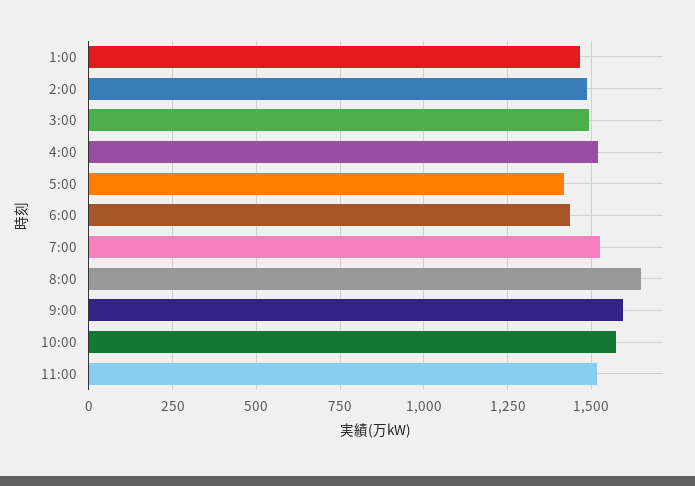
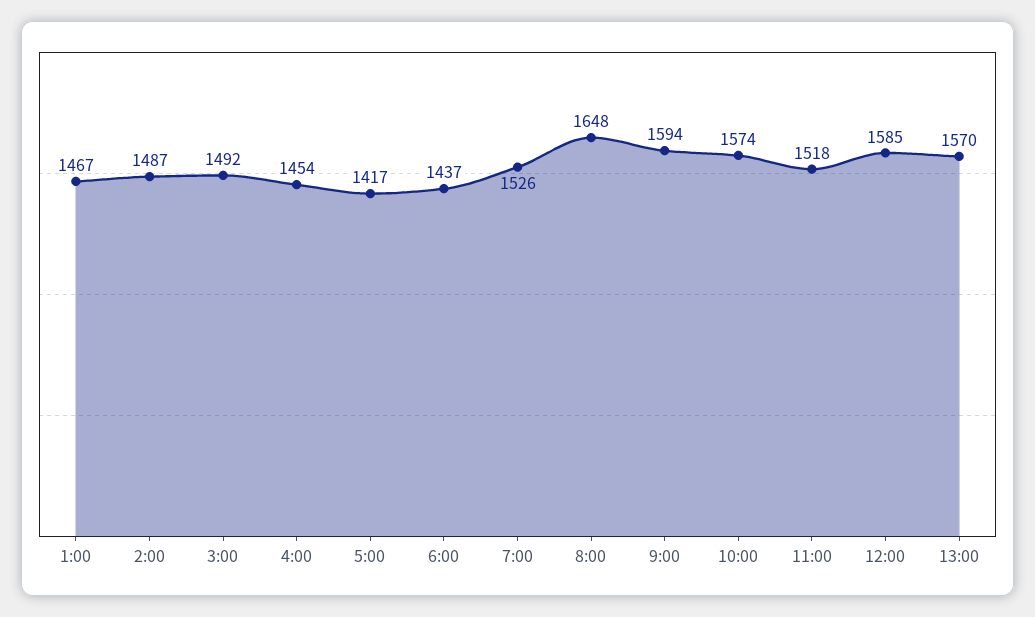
4:00: 1525 -> 1454
12:00: none -> 1585
13:00: none -> 1570

